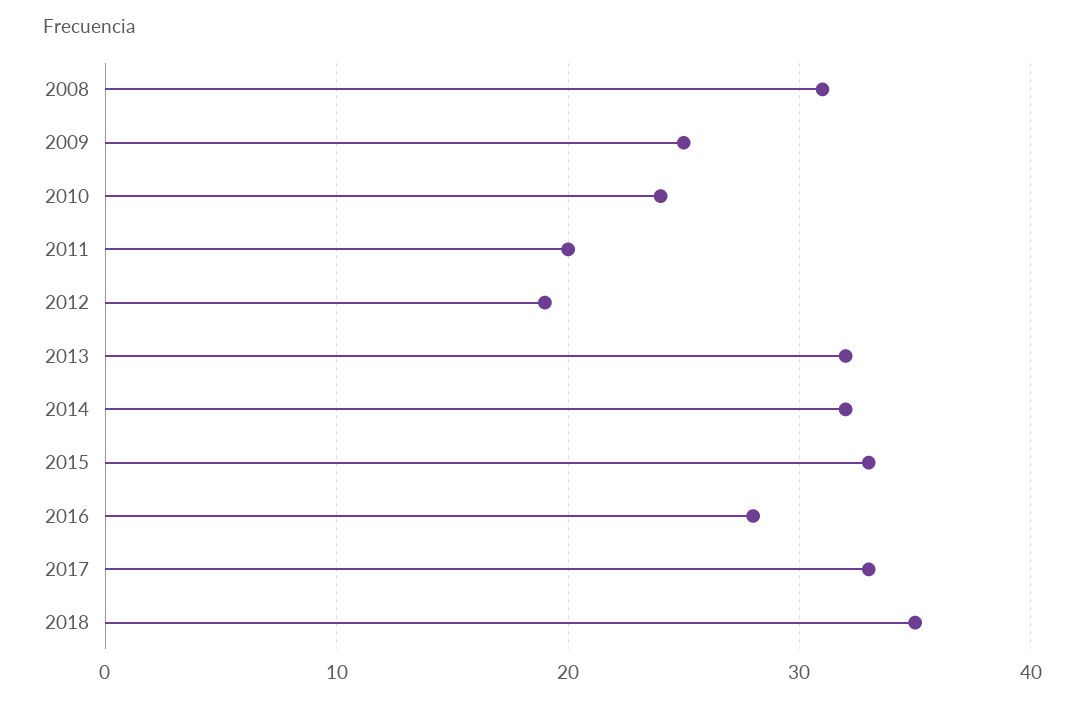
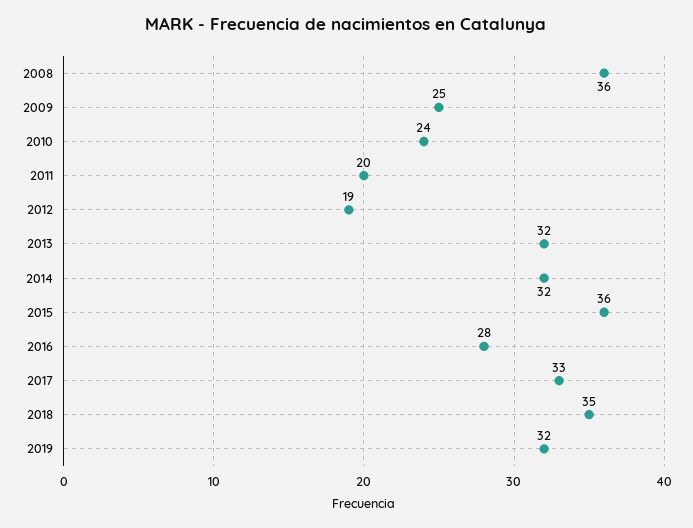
2008: 31 -> 36
2015: 33 -> 36
2019: none -> 32

